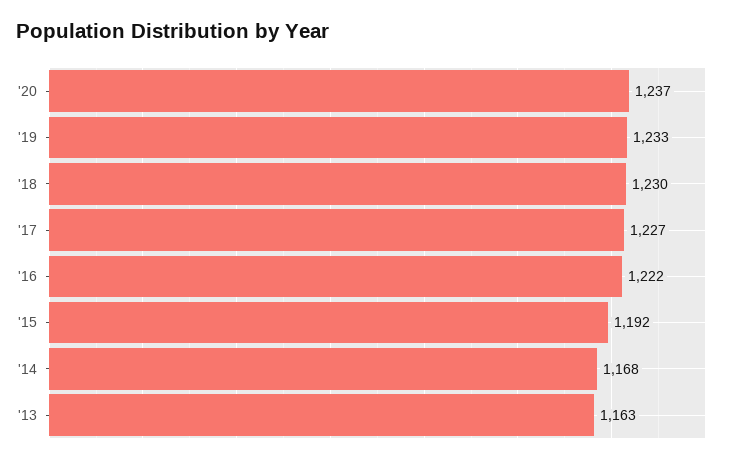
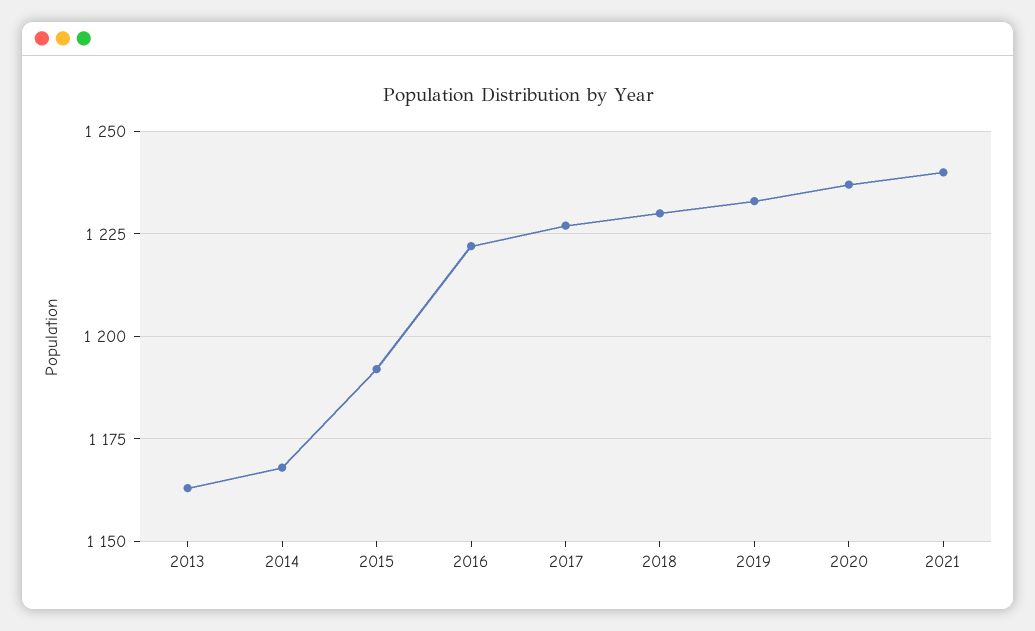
2021: none -> 1240

